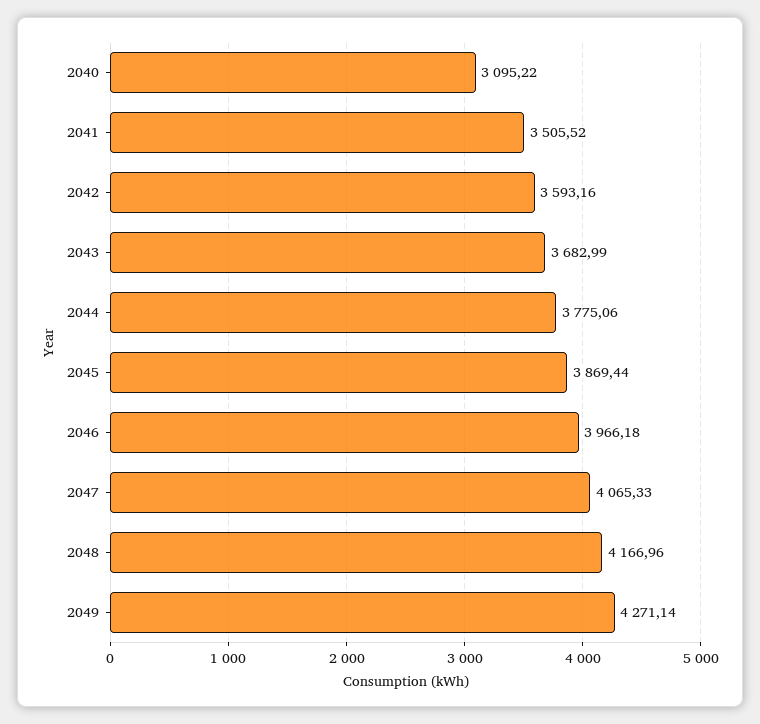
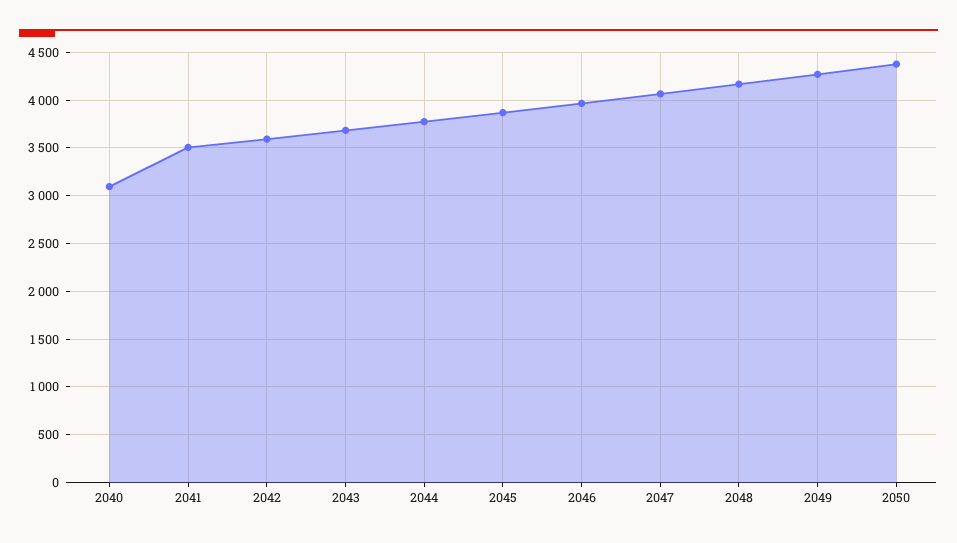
2050: none -> 4400

